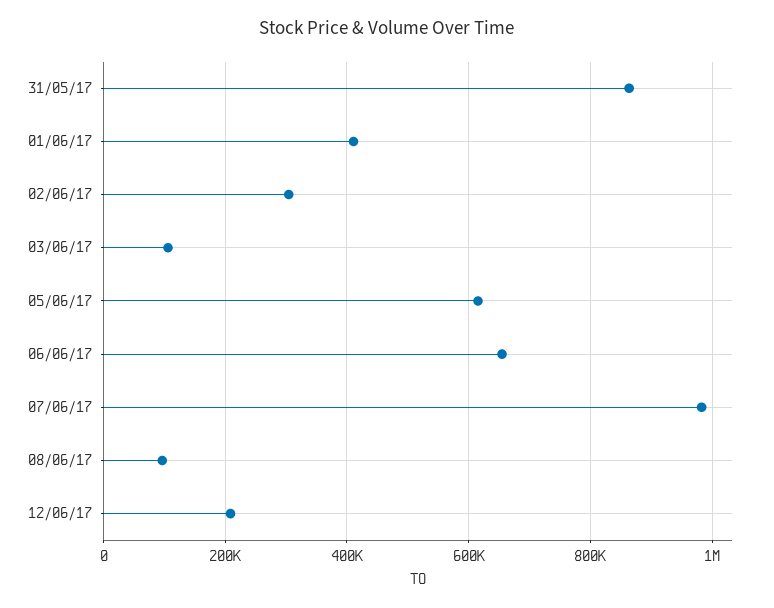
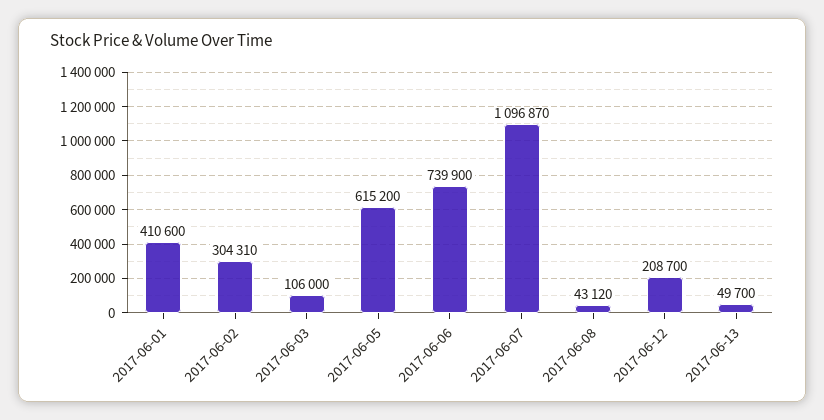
31/05/17: 860000 -> none
06/06/17: 660000 -> 739900
07/06/17: 980000 -> 1096870
08/06/17: 100000 -> 43120
2017-06-13: none -> 49700

